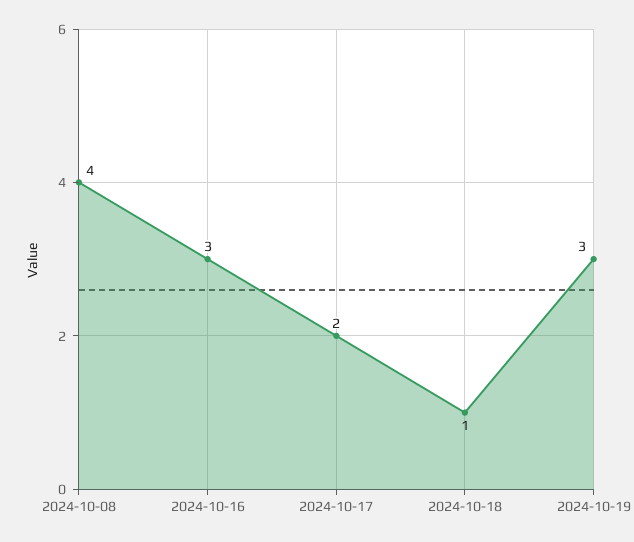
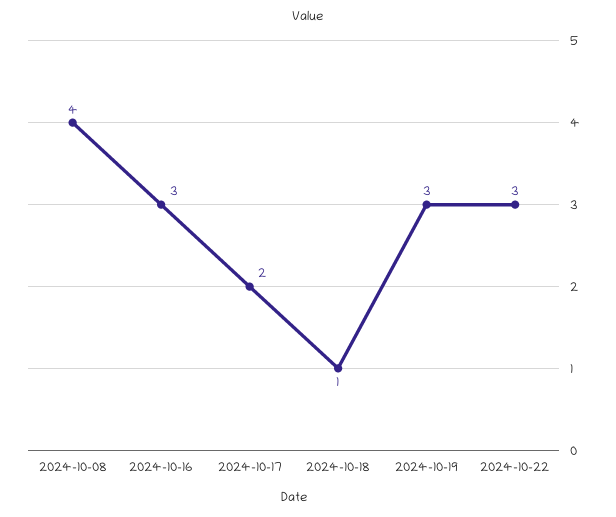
2024-10-22: none -> 3

